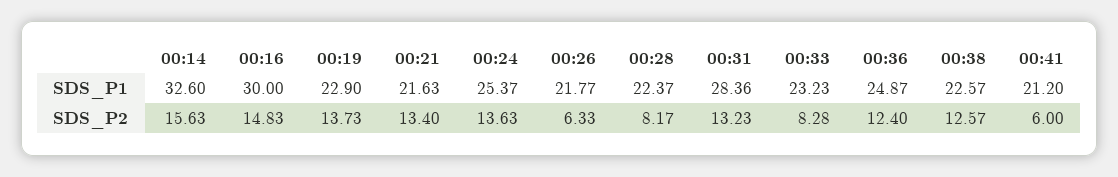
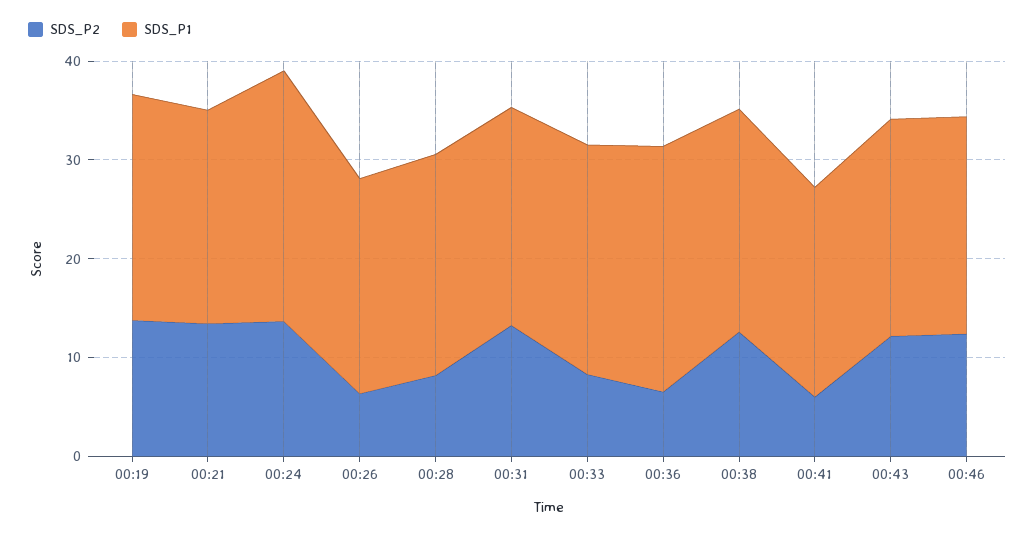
SDS_P1, 00:14: 32.6 -> none
SDS_P1, 00:16: 30 -> none
SDS_P1, 00:31: 28.36 -> 22
SDS_P2, 00:14: 15.63 -> none
SDS_P2, 00:16: 14.83 -> none
SDS_P2, 00:36: 12.4 -> 6
SDS_P2, 00:43: none -> 12
SDS_P1, 00:43: none -> 22
SDS_P2, 00:46: none -> 12
SDS_P1, 00:46: none -> 22

